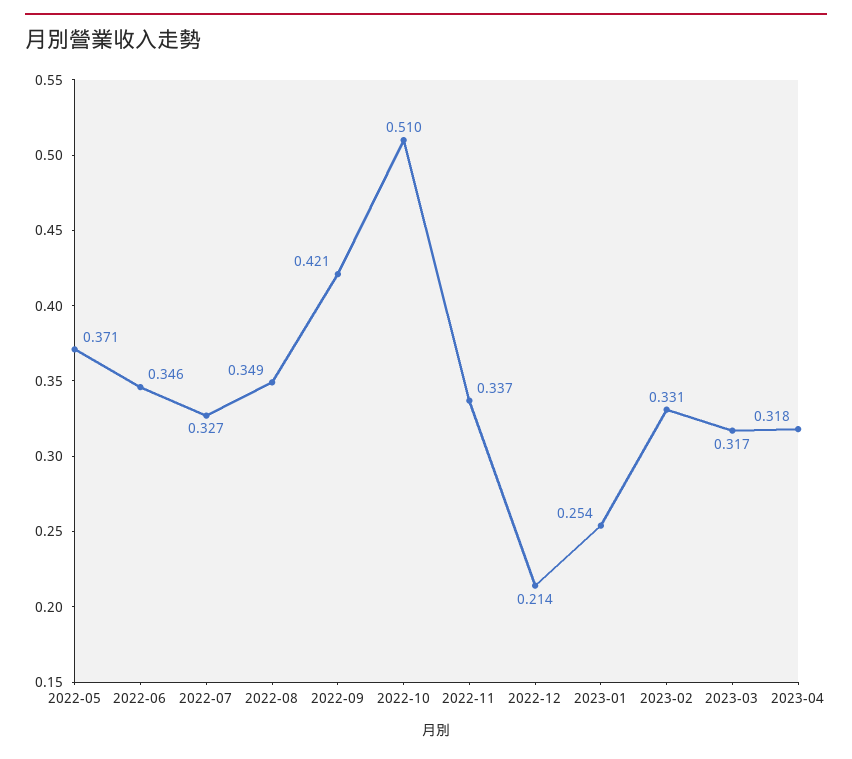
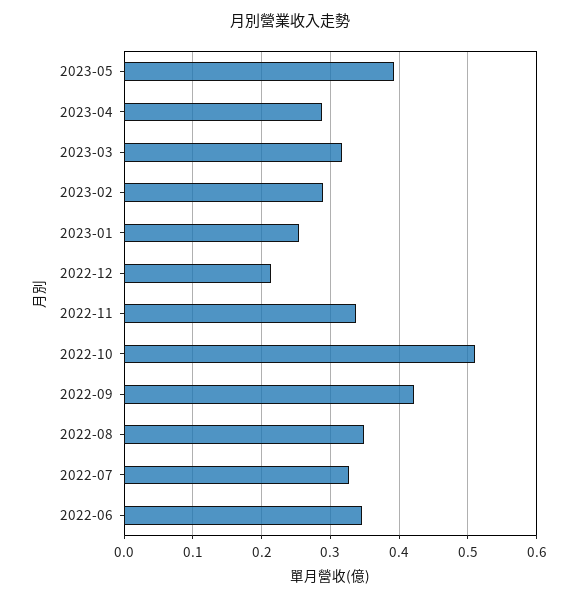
2022-05: 0.371 -> none
2023-02: 0.331 -> 0.29
2023-04: 0.318 -> 0.29
2023-05: none -> 0.39

